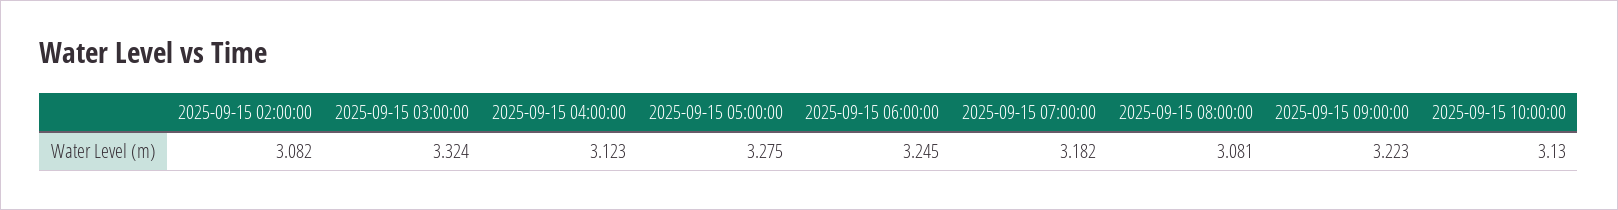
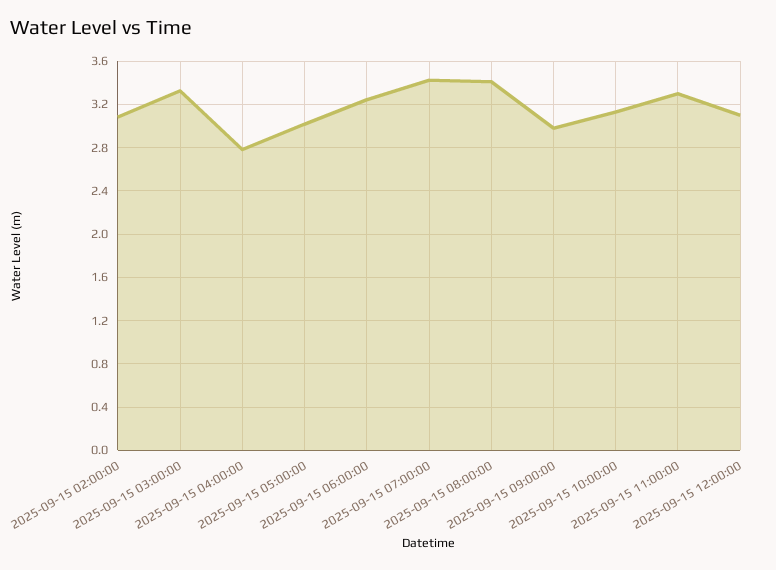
2025-09-15 04:00:00: 3.123 -> 2.8
2025-09-15 05:00:00: 3.275 -> 3
2025-09-15 07:00:00: 3.182 -> 3.4
2025-09-15 08:00:00: 3.081 -> 3.4
2025-09-15 09:00:00: 3.223 -> 3
2025-09-15 11:00:00: none -> 3.3
2025-09-15 12:00:00: none -> 3.1

